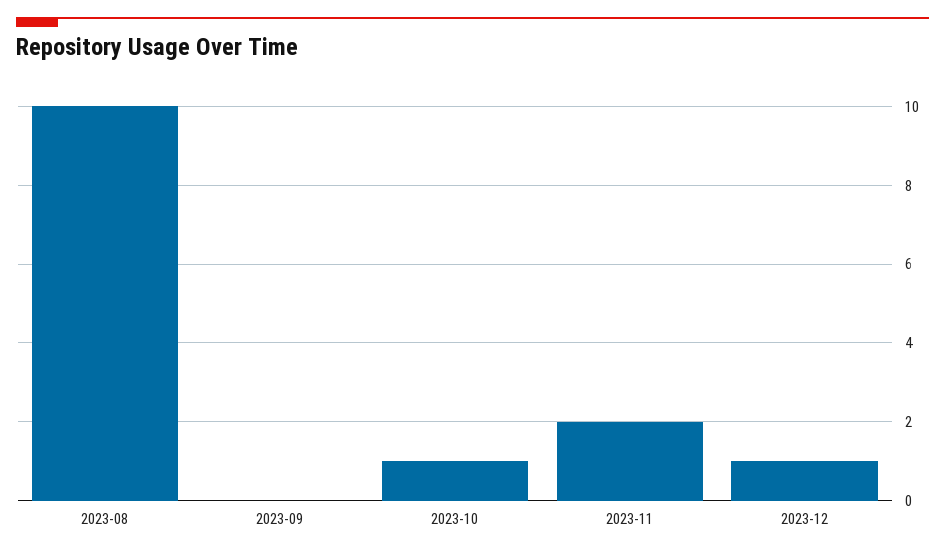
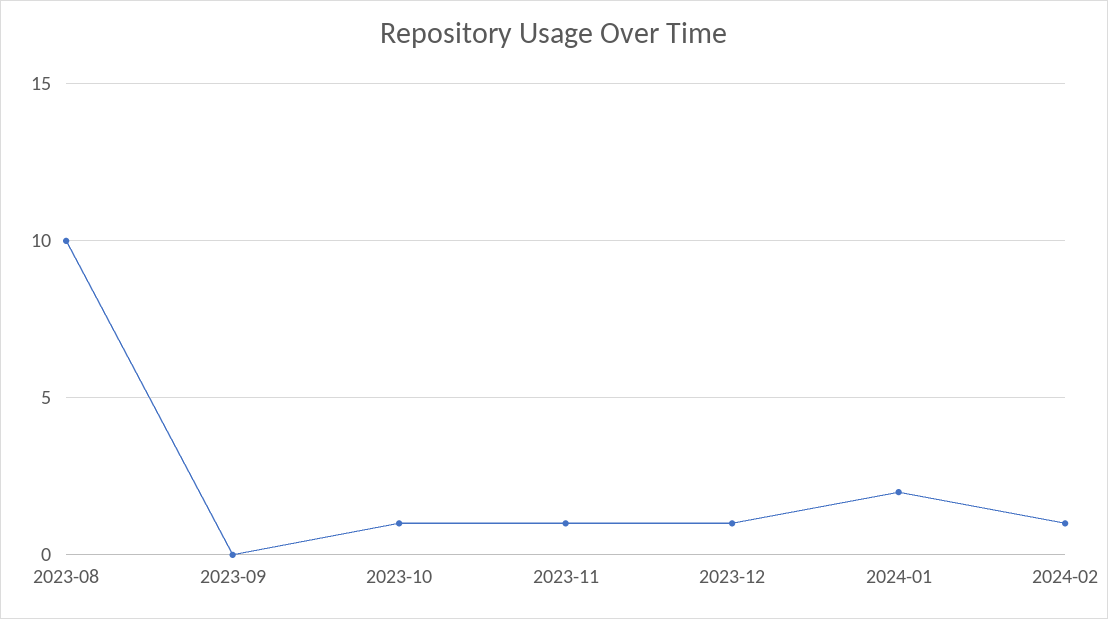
2023-11: 2 -> 1
2024-01: none -> 2
2024-02: none -> 1

